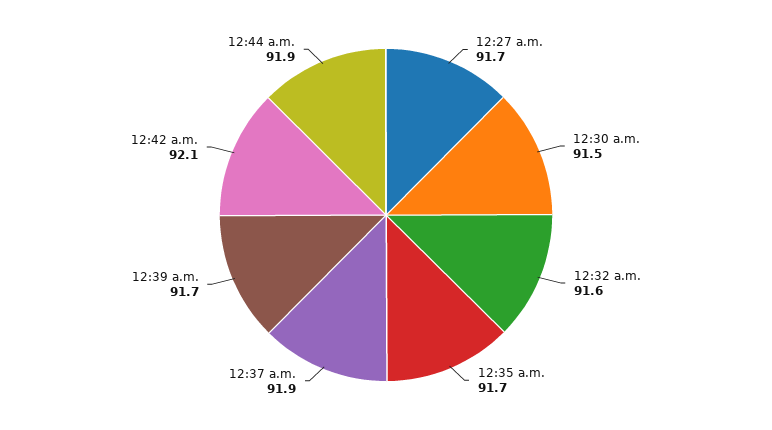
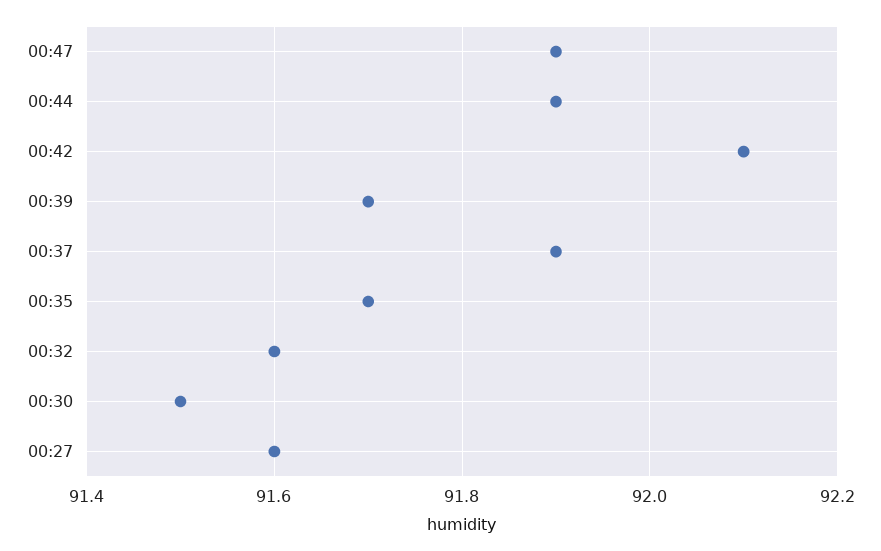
12:27 a.m.: 91.7 -> 91.6
00:47: none -> 91.9

